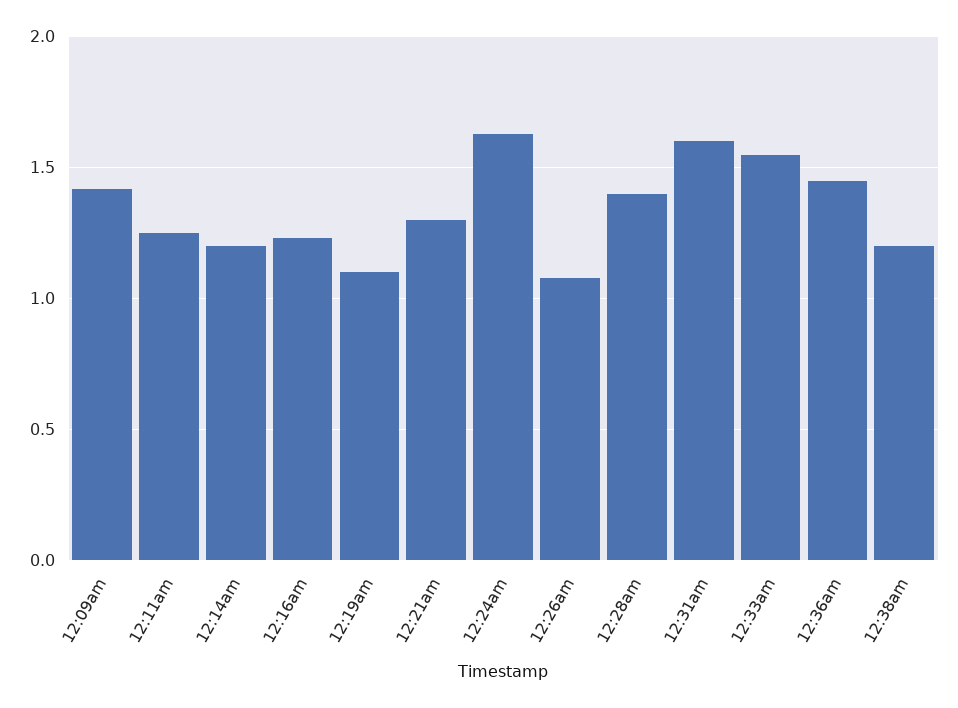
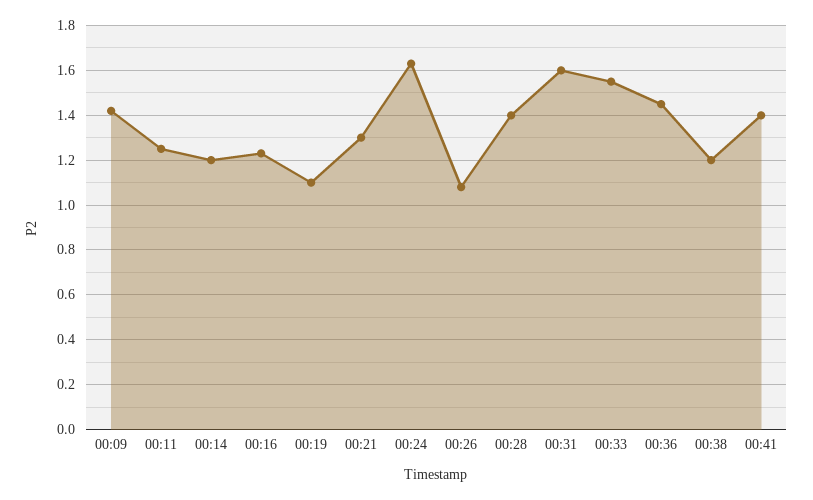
00:41: none -> 1.4

